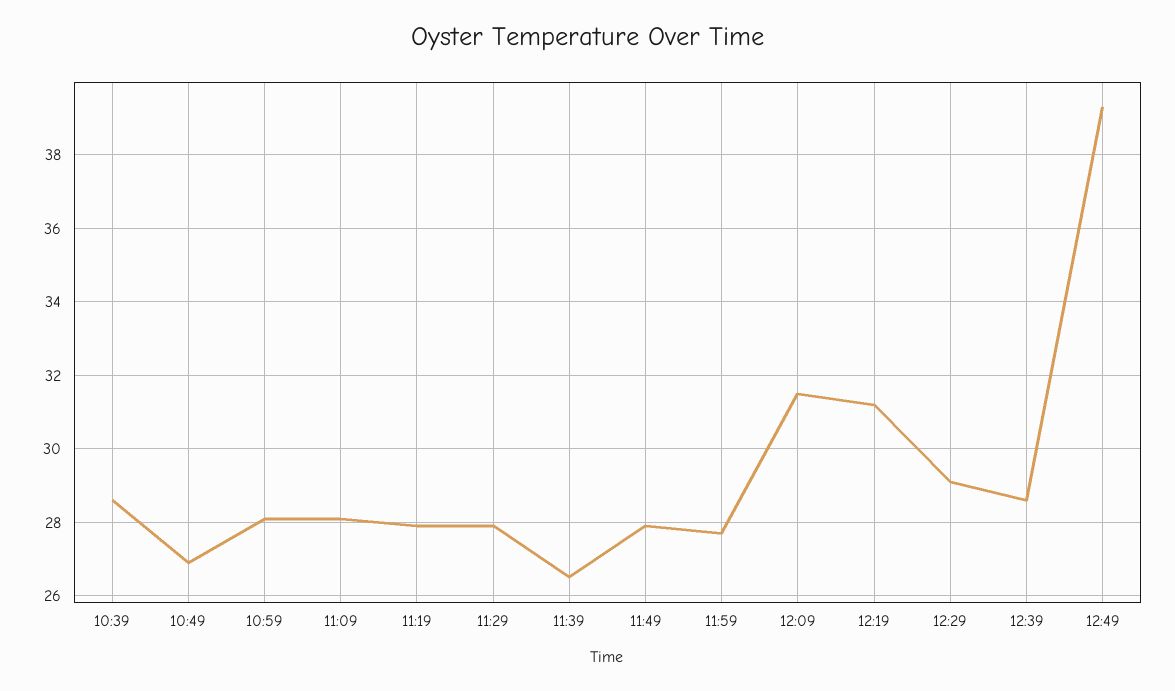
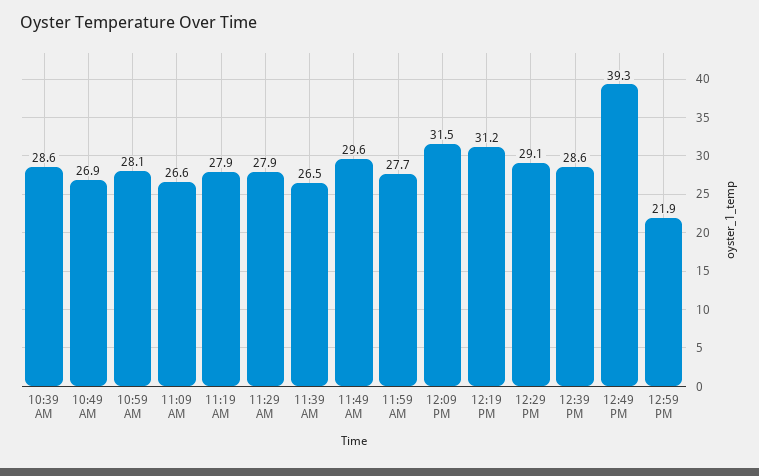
11:09: 28 -> 26.6
11:49: 28 -> 29.6
12:59 PM: none -> 21.9

